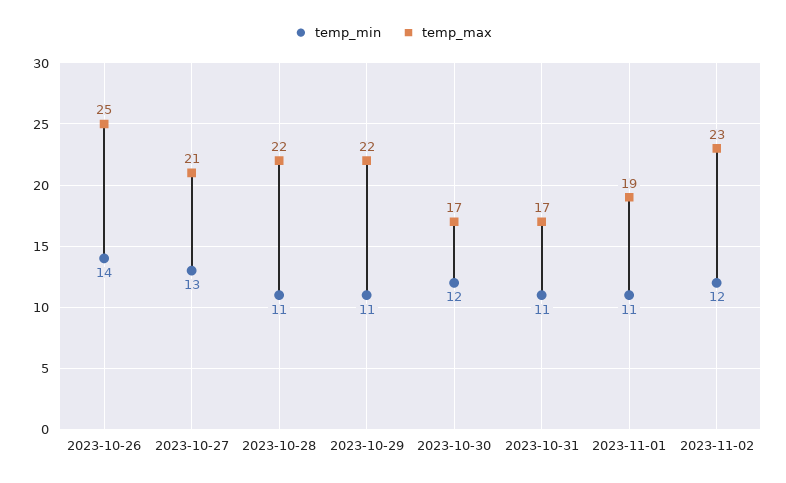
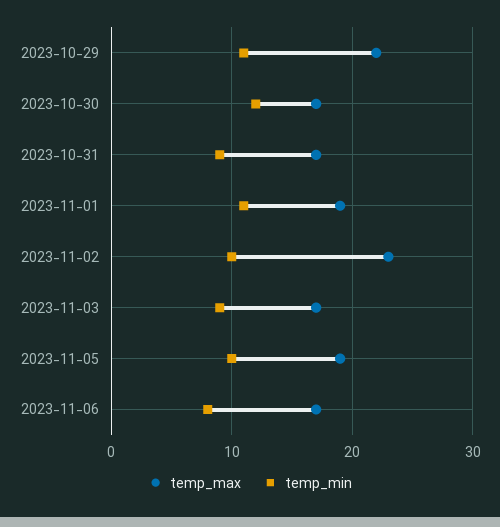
temp_min, 2023-10-26: 14 -> none
temp_max, 2023-10-26: 25 -> none
temp_min, 2023-10-27: 13 -> none
temp_max, 2023-10-27: 21 -> none
temp_min, 2023-10-28: 11 -> none
temp_max, 2023-10-28: 22 -> none
temp_min, 2023-10-31: 11 -> 9
temp_min, 2023-11-02: 12 -> 10
temp_max, 2023-11-03: none -> 17
temp_min, 2023-11-03: none -> 9
temp_max, 2023-11-05: none -> 19
temp_min, 2023-11-05: none -> 10
temp_max, 2023-11-06: none -> 17
temp_min, 2023-11-06: none -> 8

